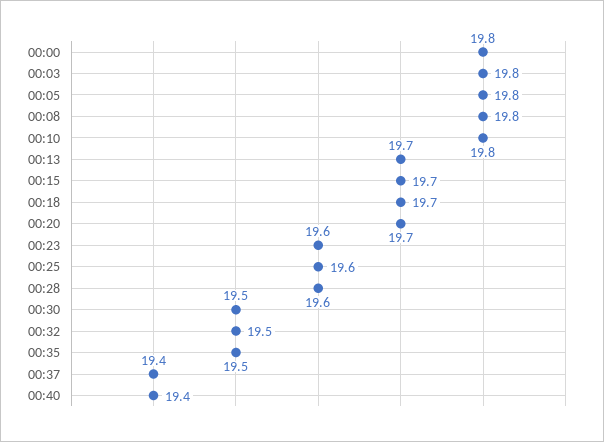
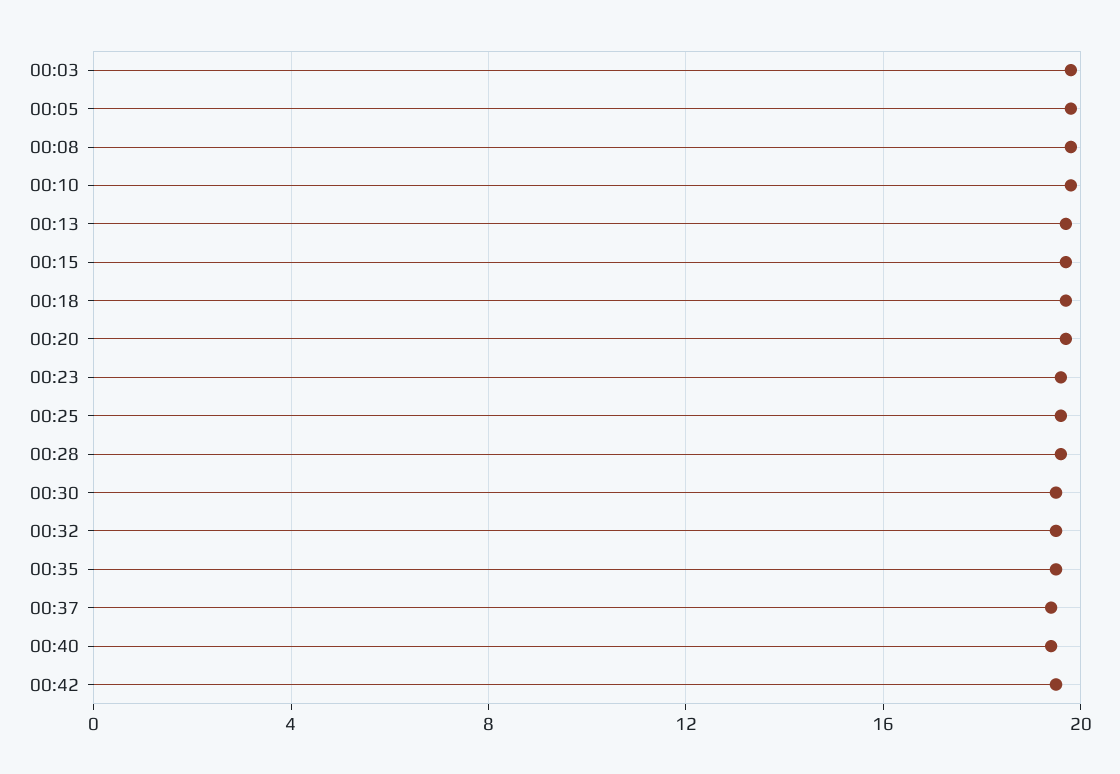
00:00: 19.8 -> none
00:42: none -> 19.5

